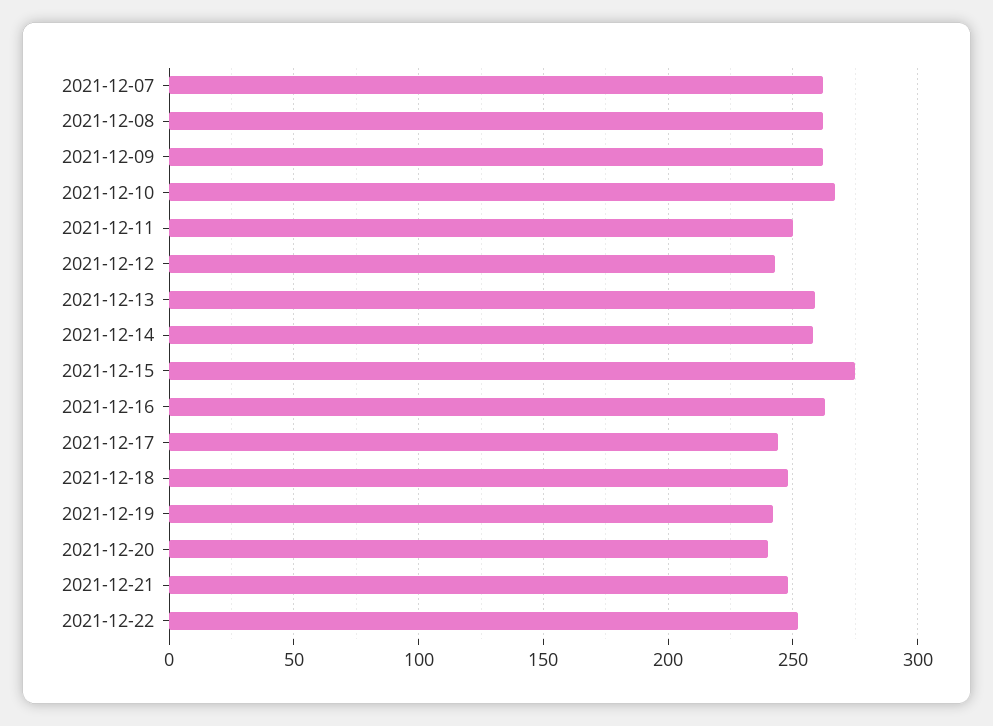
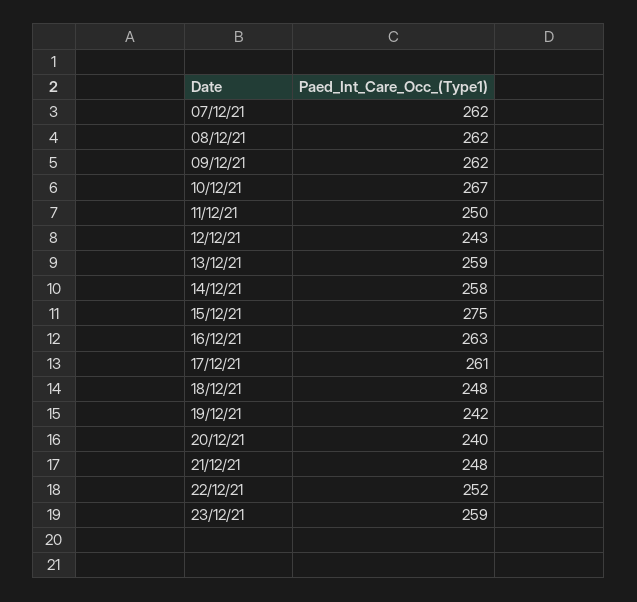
2021-12-17: 245 -> 261
23/12/21: none -> 259

